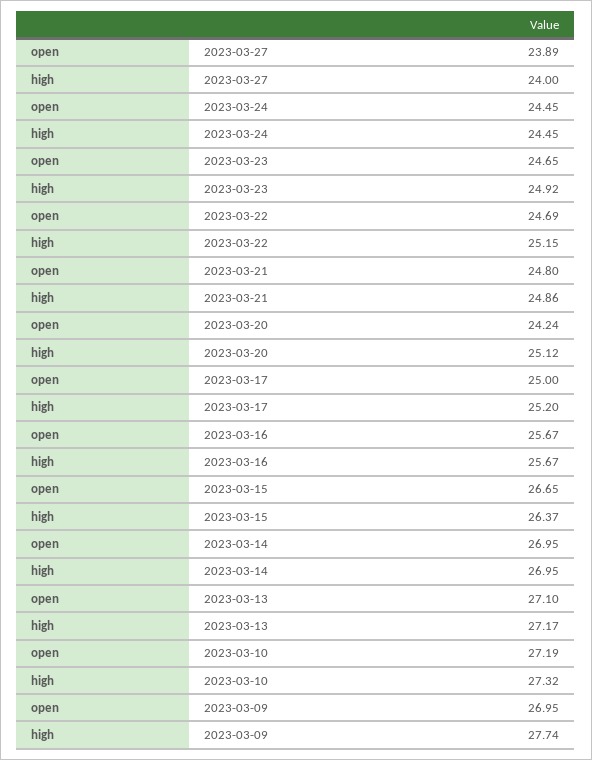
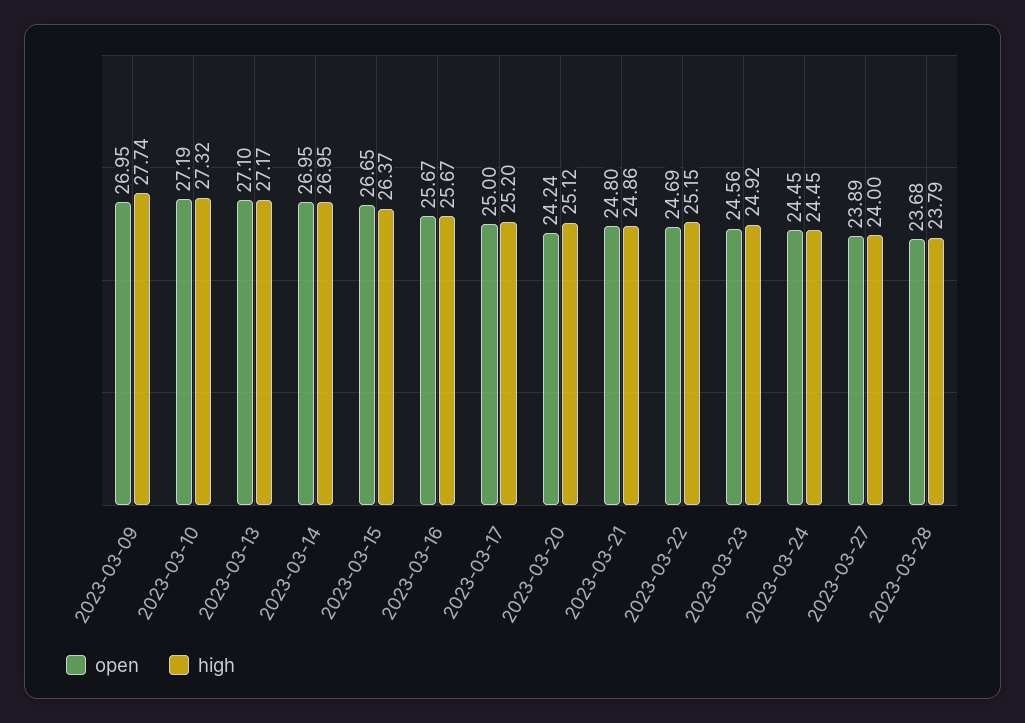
open, 2023-03-23: 24.65 -> 24.56
open, 2023-03-28: none -> 23.68
high, 2023-03-28: none -> 23.79

